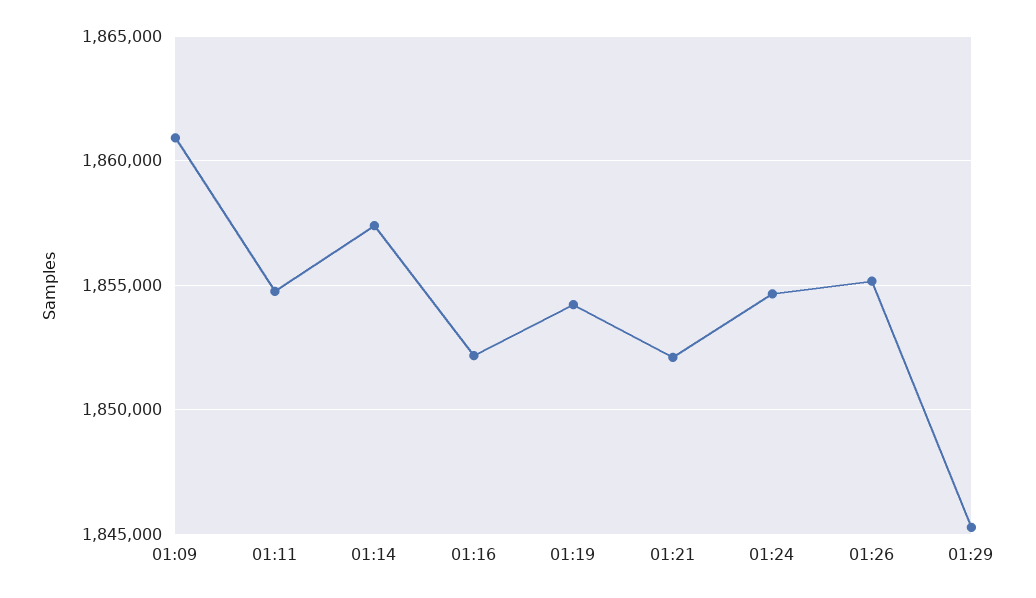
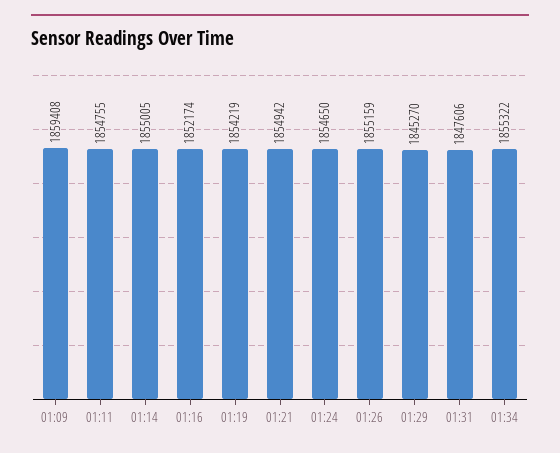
01:09: 1861000 -> 1859408
01:14: 1857500 -> 1855005
01:21: 1852000 -> 1854942
01:31: none -> 1847606
01:34: none -> 1855322

